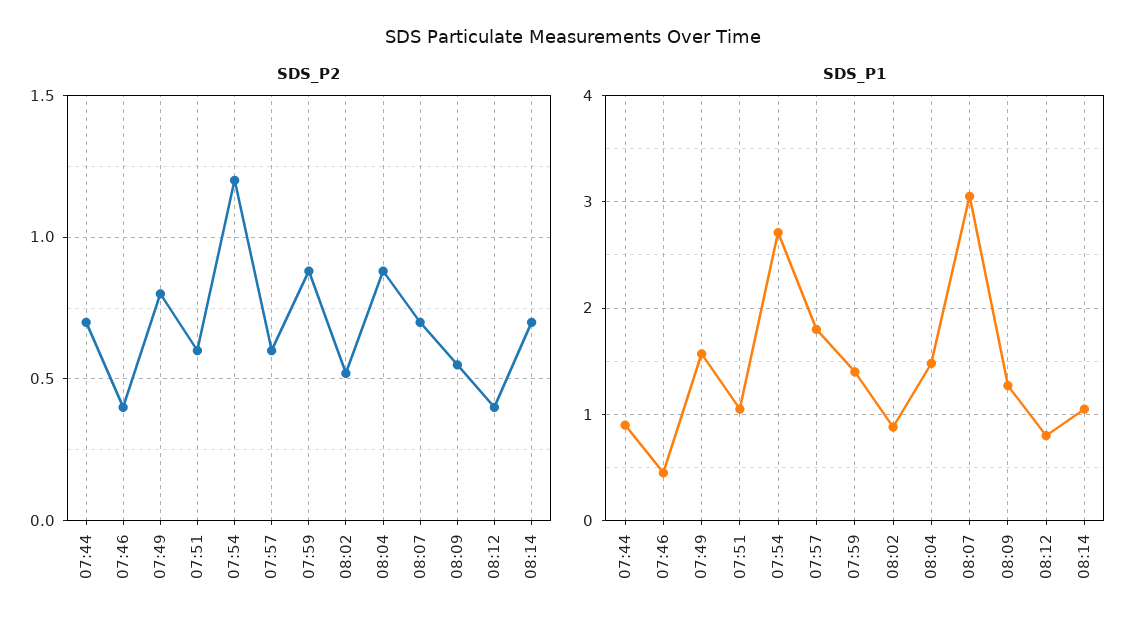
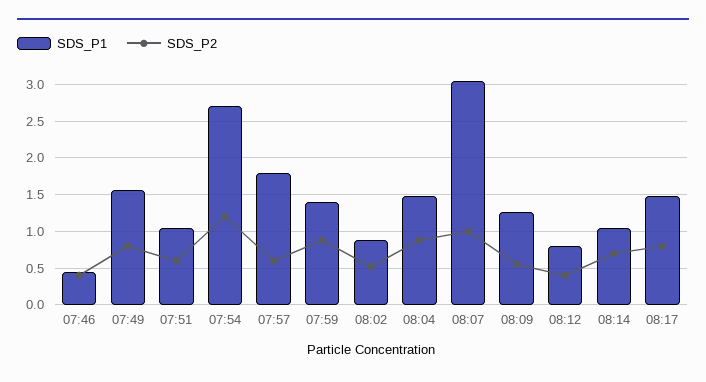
SDS_P2, 07:44: 0.7 -> none
SDS_P2, 08:07: 0.7 -> 1
SDS_P1, 07:44: 0.9 -> none
SDS_P1, 08:17: none -> 1.5
SDS_P2, 08:17: none -> 0.8

